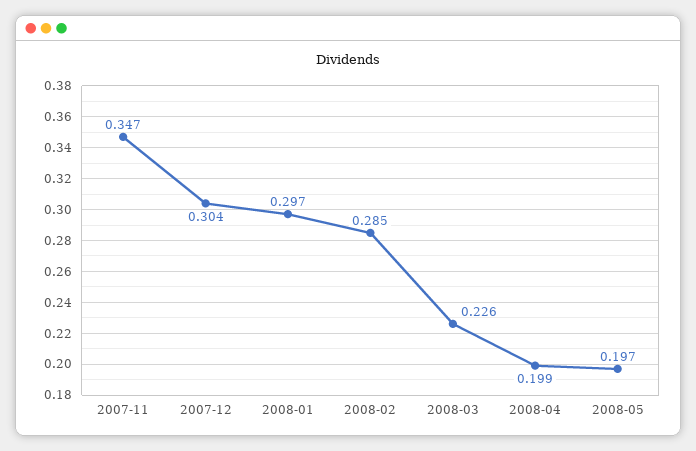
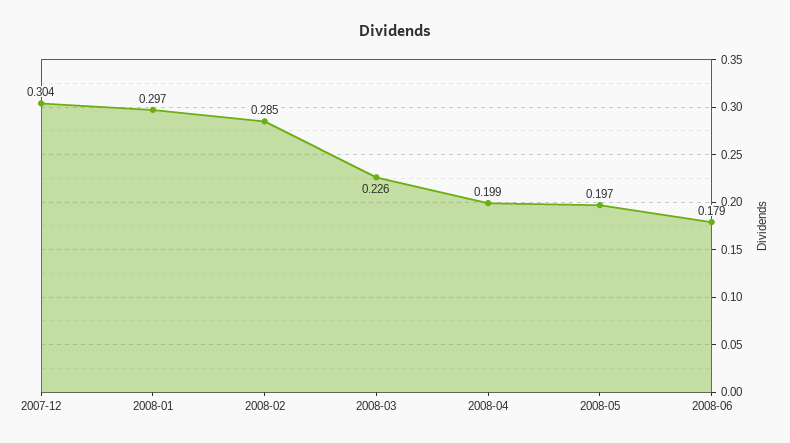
2007-11: 0.347 -> none
2008-06: none -> 0.179

